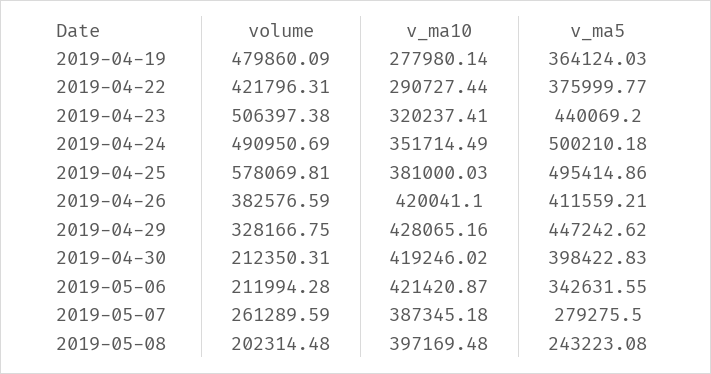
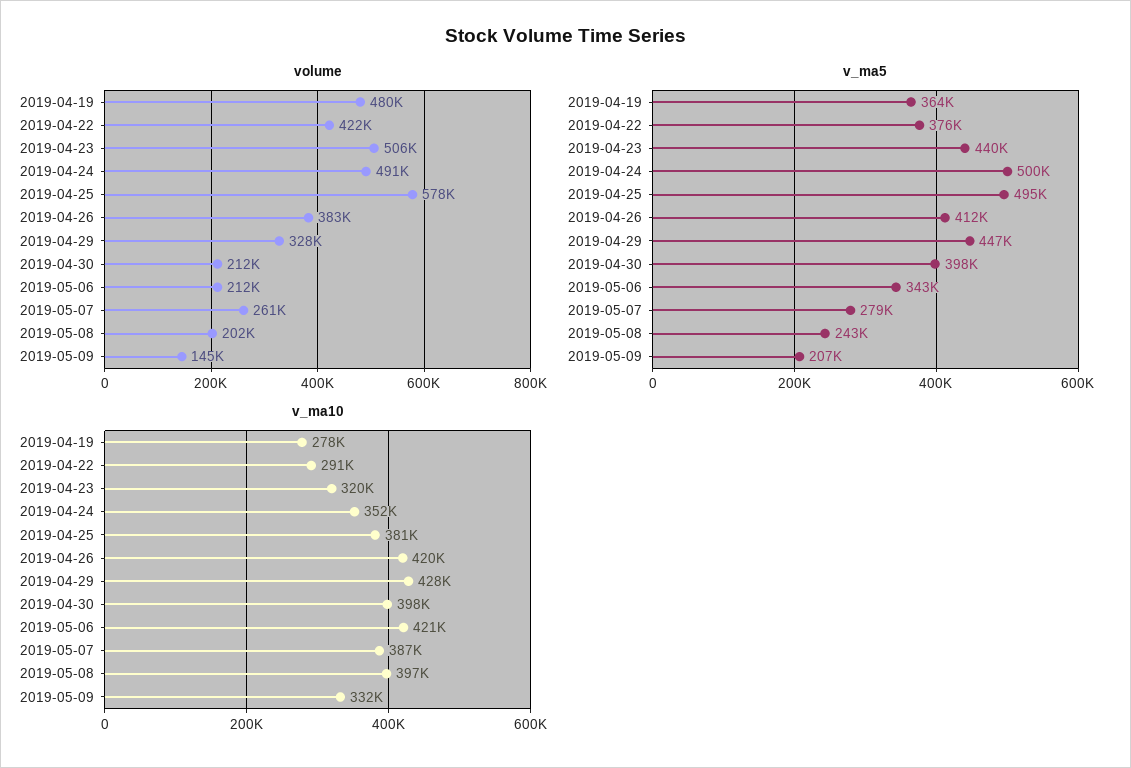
v_ma10, 2019-04-30: 419246.02 -> 398000
volume, 2019-05-09: none -> 145000
v_ma5, 2019-05-09: none -> 207000
v_ma10, 2019-05-09: none -> 332000

